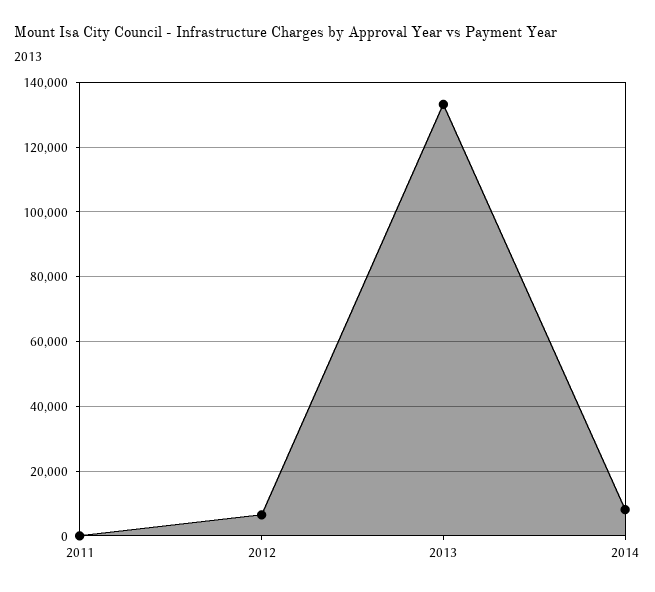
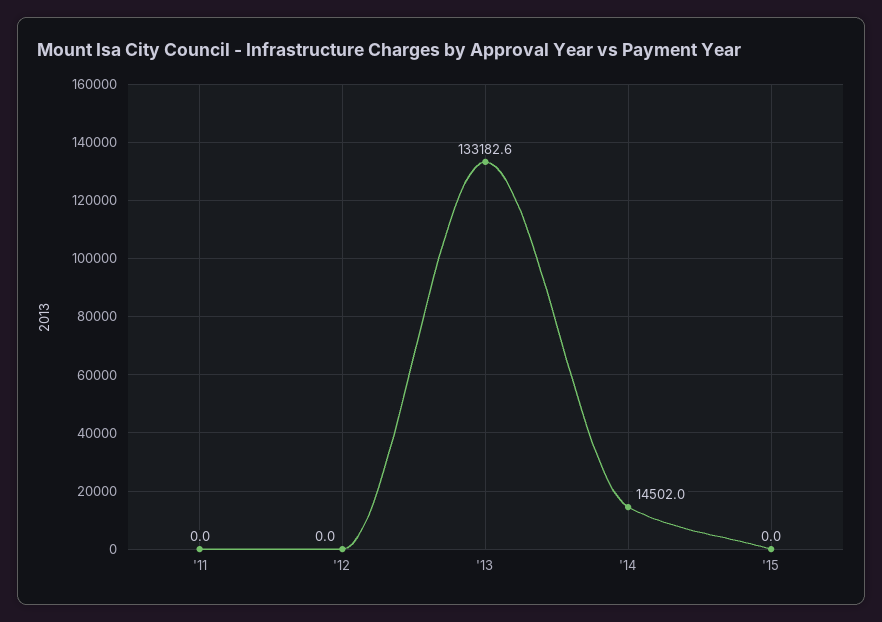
2012: 6000 -> 0
2014: 8000 -> 14502
'15: none -> 0

